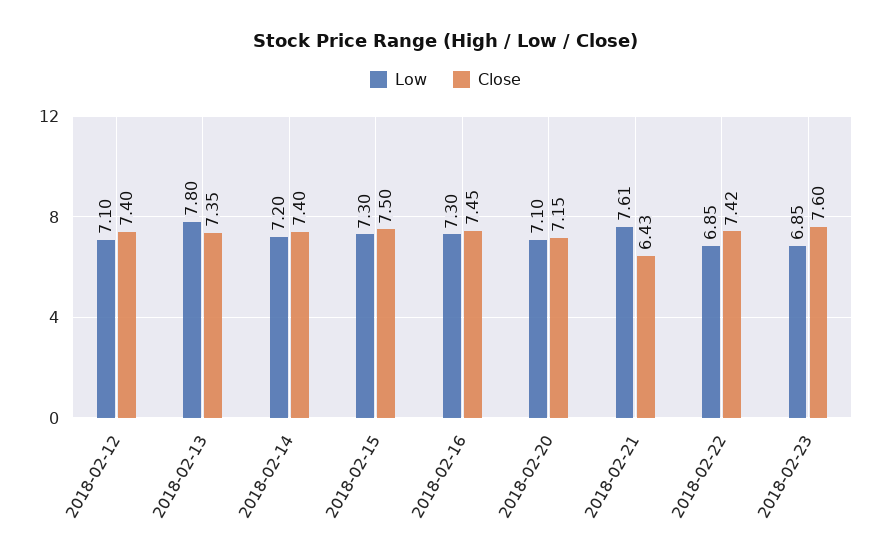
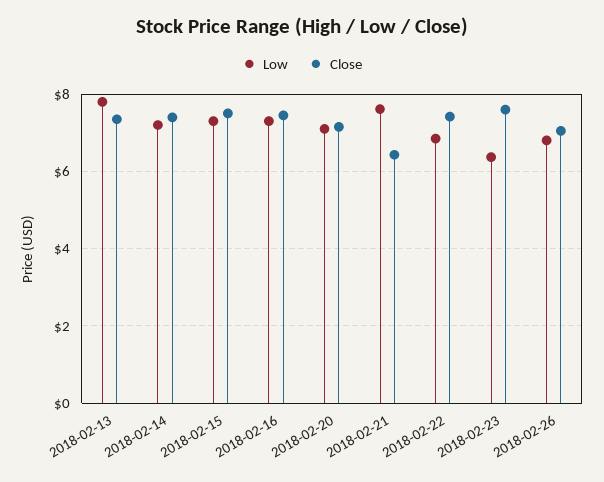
Low, 2018-02-12: 7.1 -> none
Close, 2018-02-12: 7.4 -> none
Low, 2018-02-23: 6.85 -> 6.4
Low, 2018-02-26: none -> 6.8
Close, 2018-02-26: none -> 7

